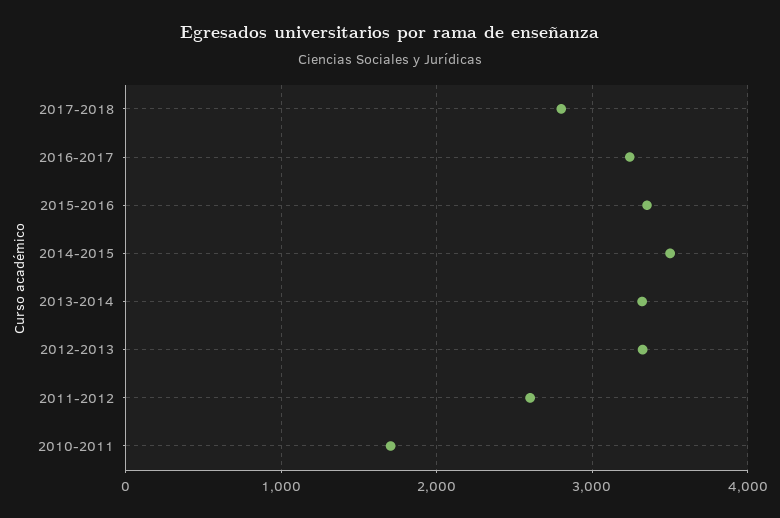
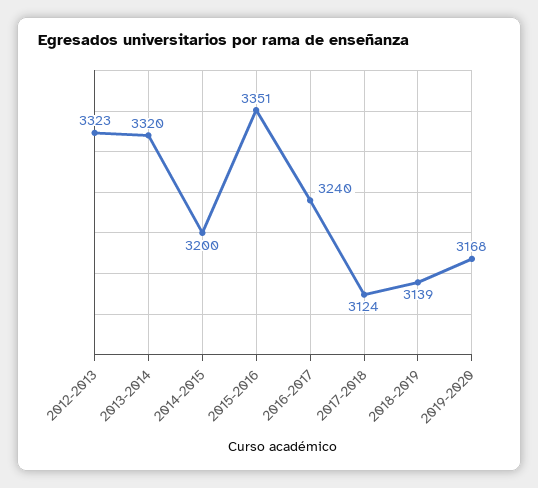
2017-2018: 2800 -> 3124
2014-2015: 3500 -> 3200
2011-2012: 2600 -> none
2010-2011: 1700 -> none
2018-2019: none -> 3139
2019-2020: none -> 3168

